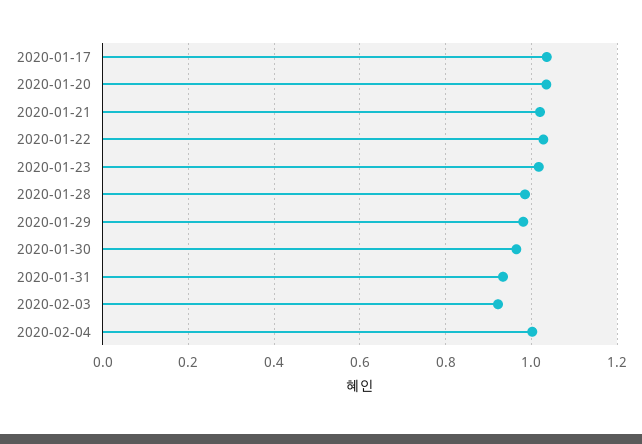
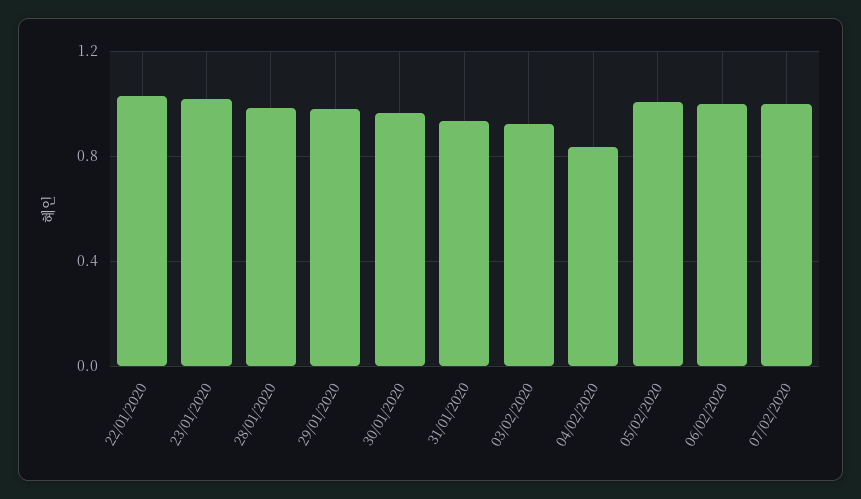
2020-01-17: 1.04 -> none
2020-01-20: 1.04 -> none
2020-01-21: 1.02 -> none
2020-02-04: 1 -> 0.85
05/02/2020: none -> 1
06/02/2020: none -> 1
07/02/2020: none -> 1

